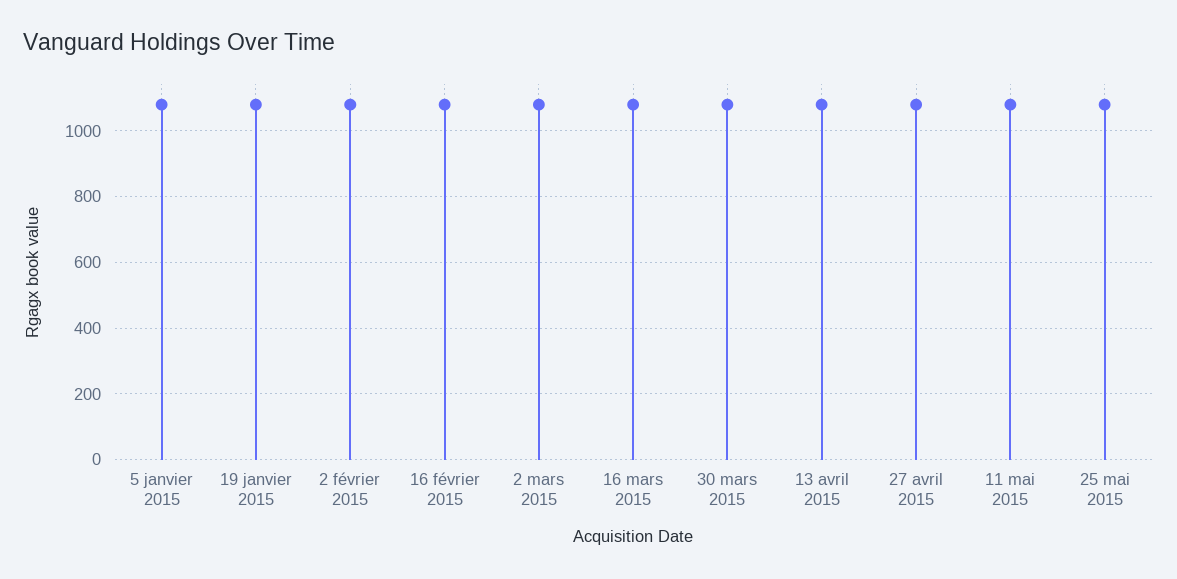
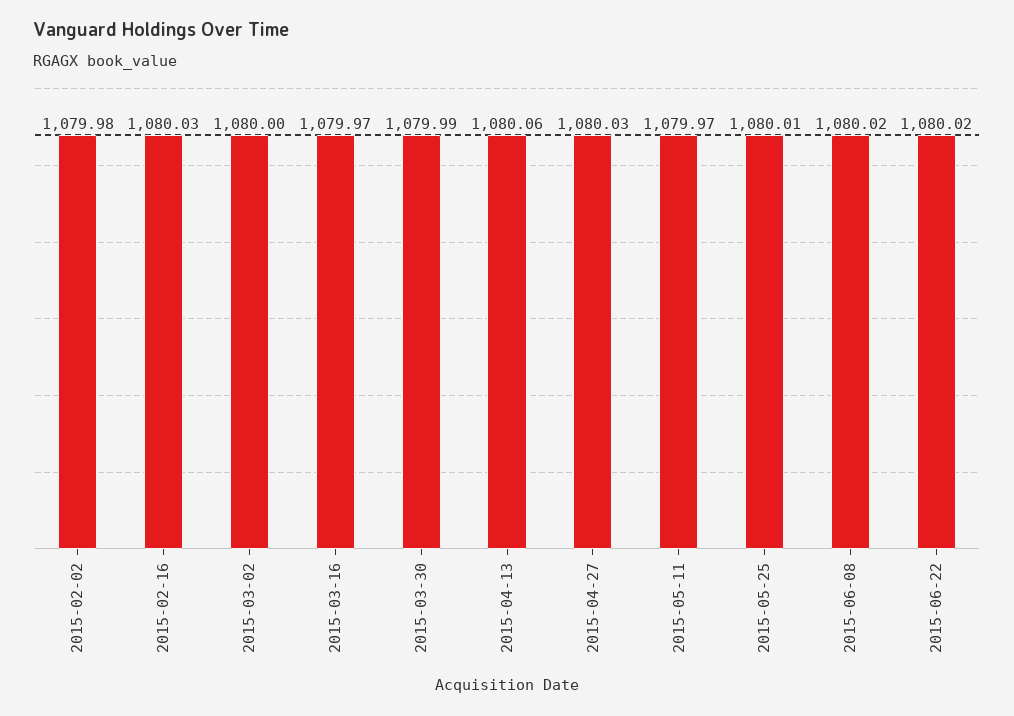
5 janvier 2015: 1080 -> none
19 janvier 2015: 1080 -> none
2015-06-08: none -> 1080.02
2015-06-22: none -> 1080.02

